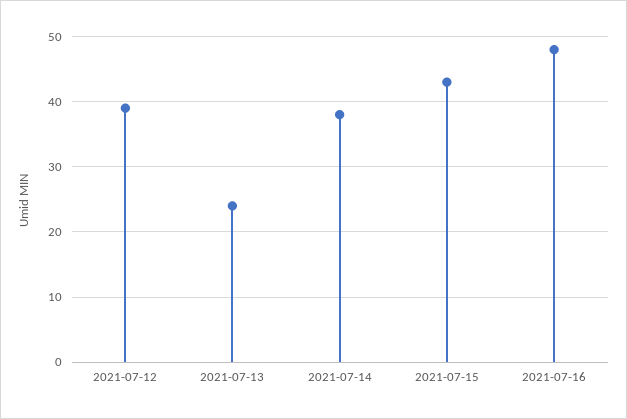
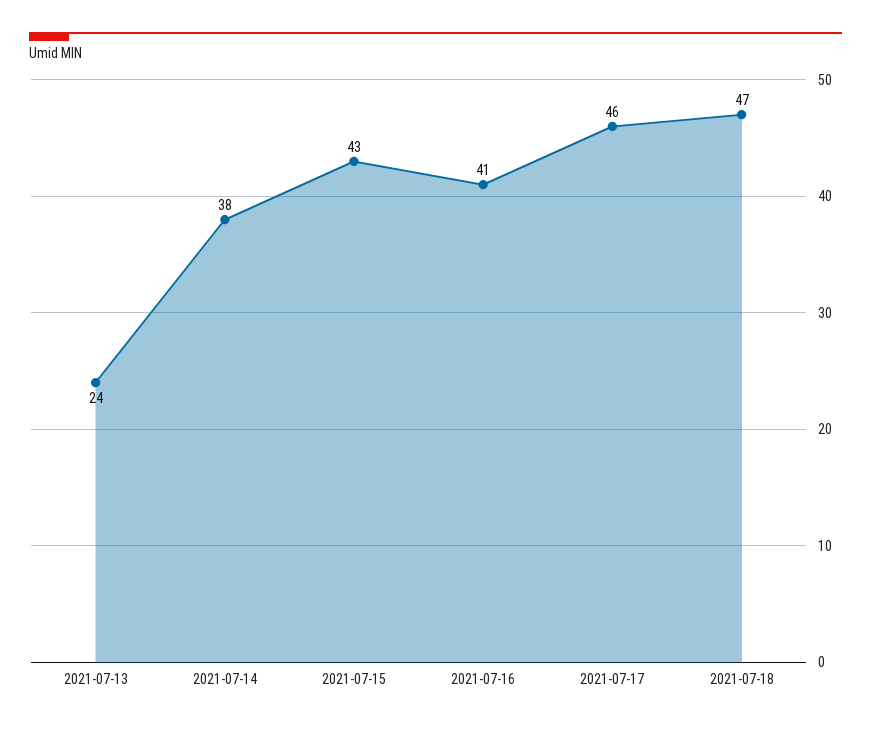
2021-07-12: 39 -> none
2021-07-16: 48 -> 41
2021-07-17: none -> 46
2021-07-18: none -> 47

